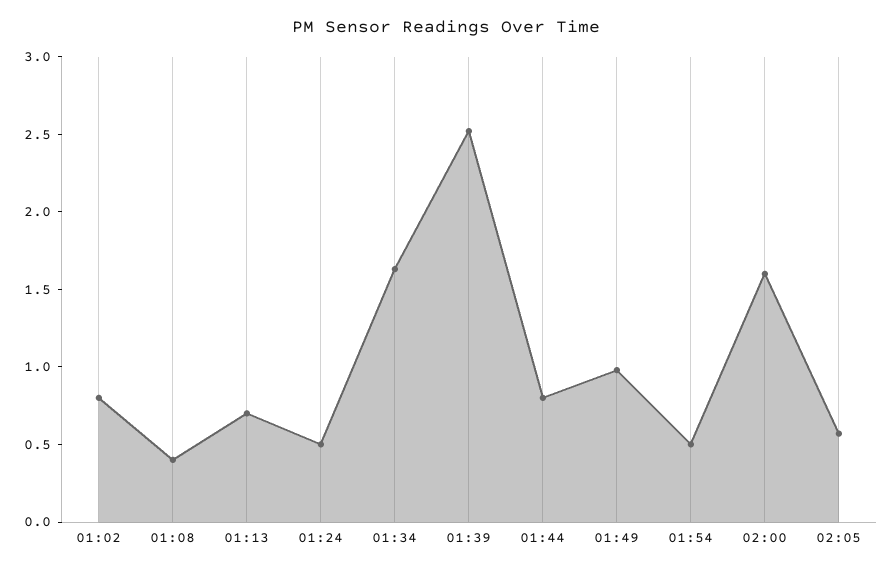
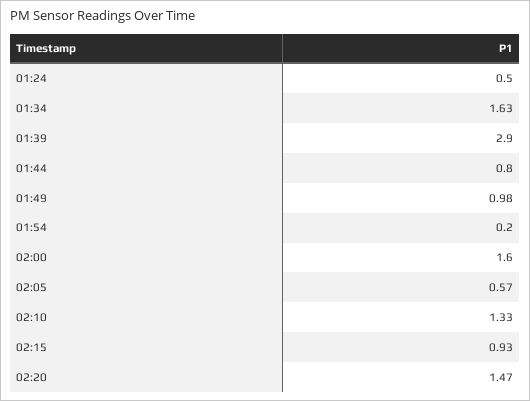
01:02: 0.8 -> none
01:08: 0.4 -> none
01:13: 0.7 -> none
01:39: 2.5 -> 2.9
01:54: 0.5 -> 0.2
02:10: none -> 1.33
02:15: none -> 0.93
02:20: none -> 1.47

